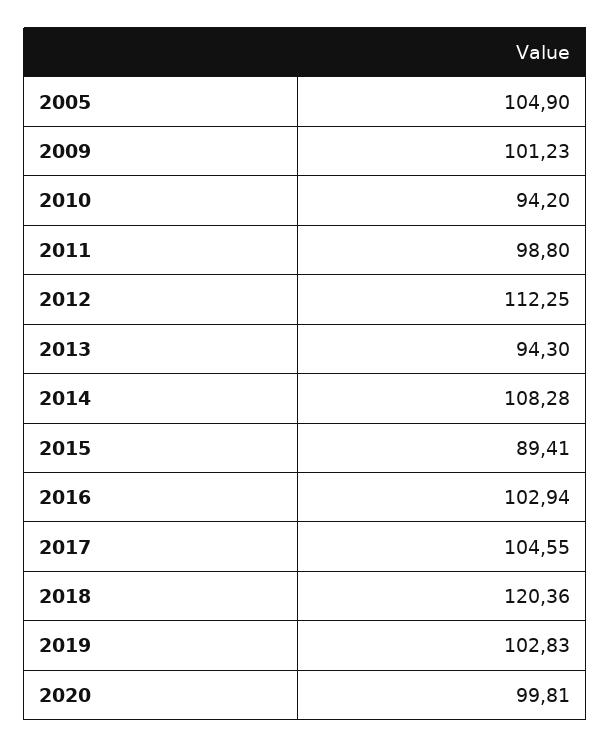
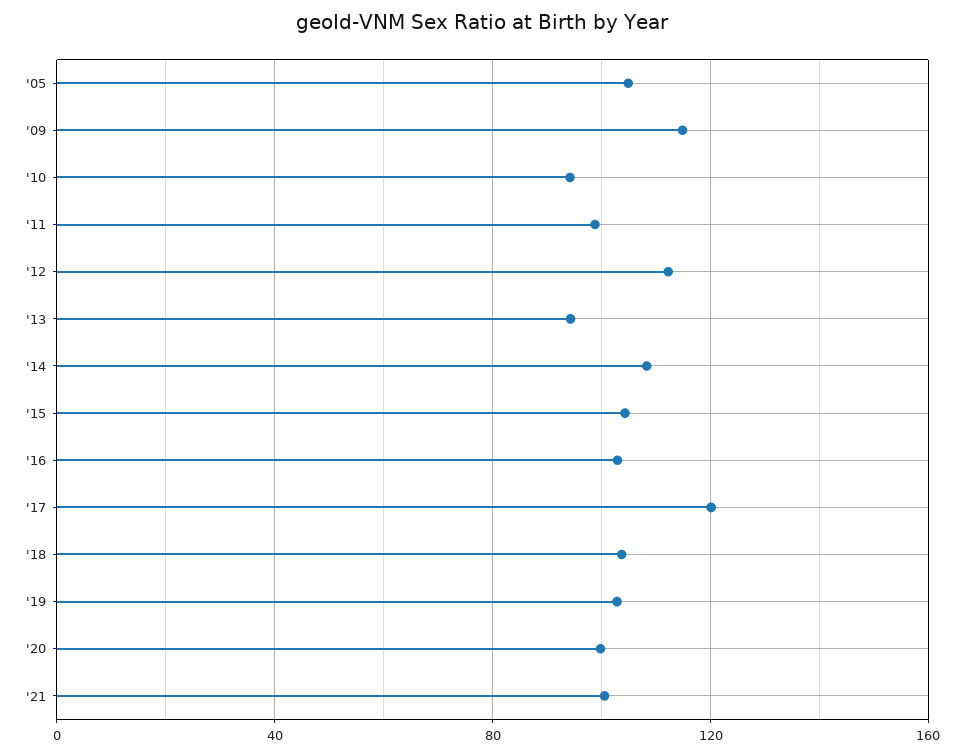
2009: 101.23 -> 115
2015: 89.41 -> 105
2017: 104.55 -> 120
2018: 120.36 -> 105
'21: none -> 100

